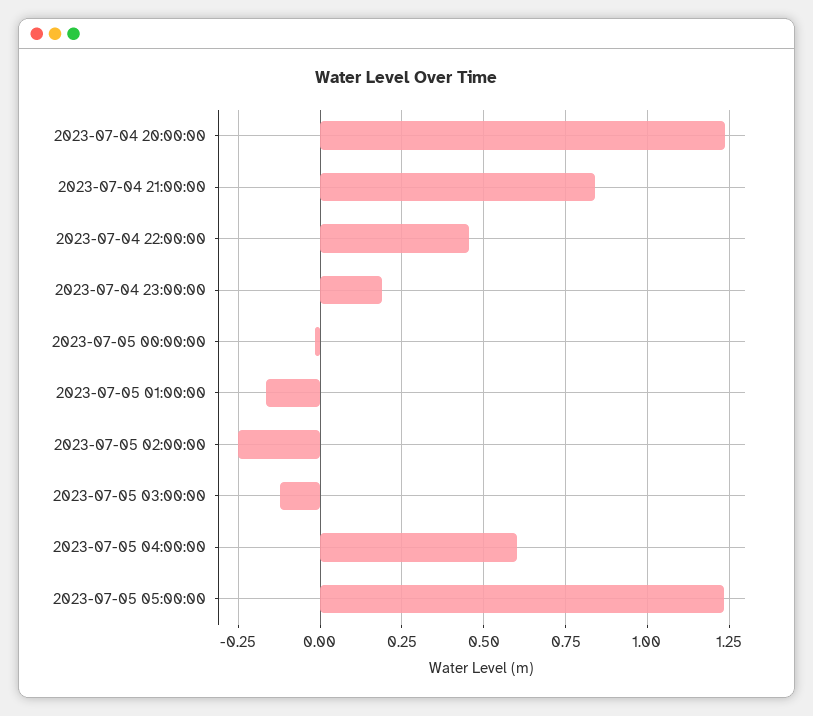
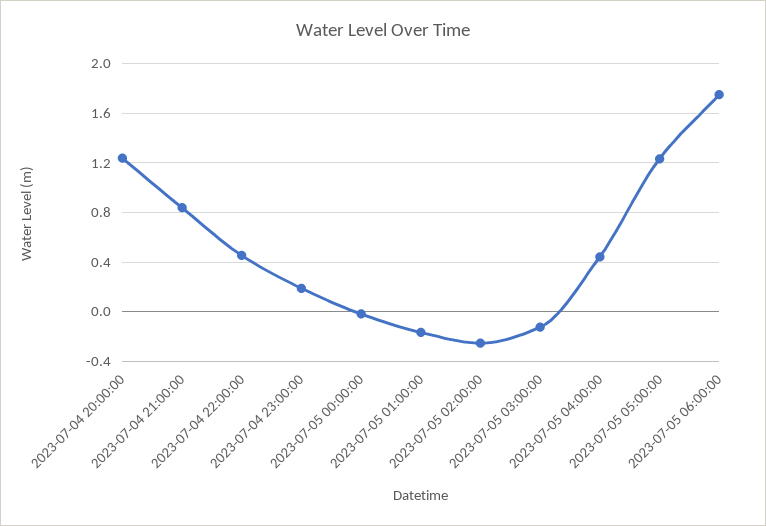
2023-07-05 04:00:00: 0.6 -> 0.45
2023-07-05 06:00:00: none -> 1.75

